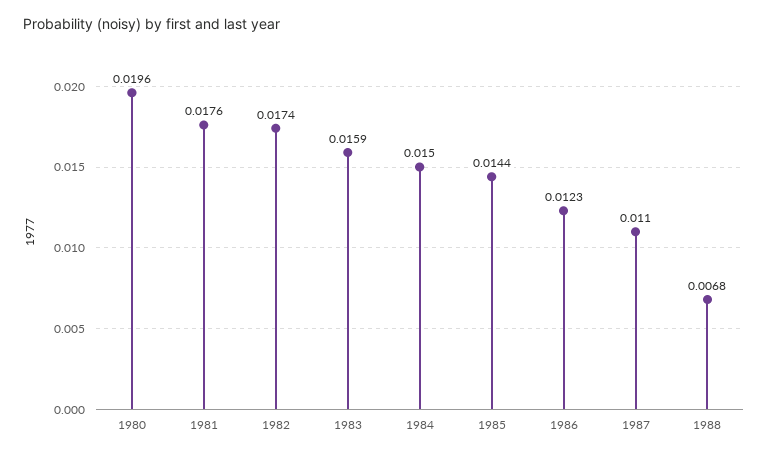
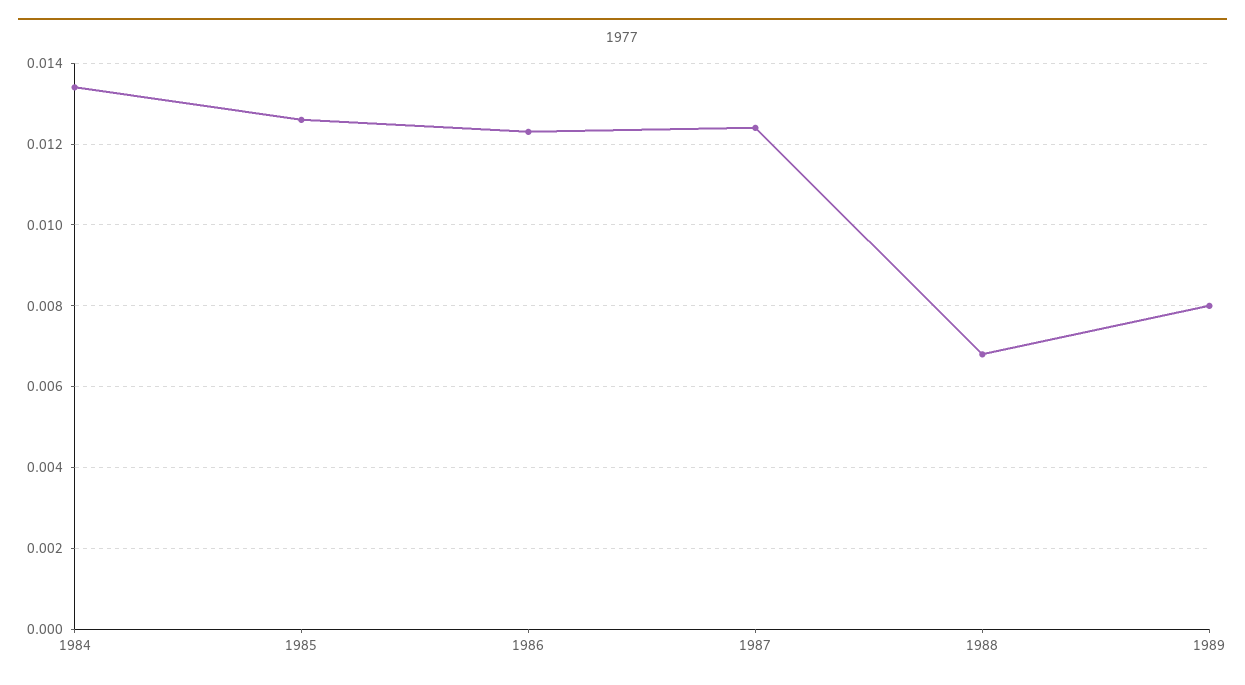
1980: 0.0196 -> none
1981: 0.0176 -> none
1982: 0.0174 -> none
1983: 0.0159 -> none
1984: 0.015 -> 0.0135
1985: 0.0144 -> 0.0125
1987: 0.011 -> 0.0125
1989: none -> 0.008

